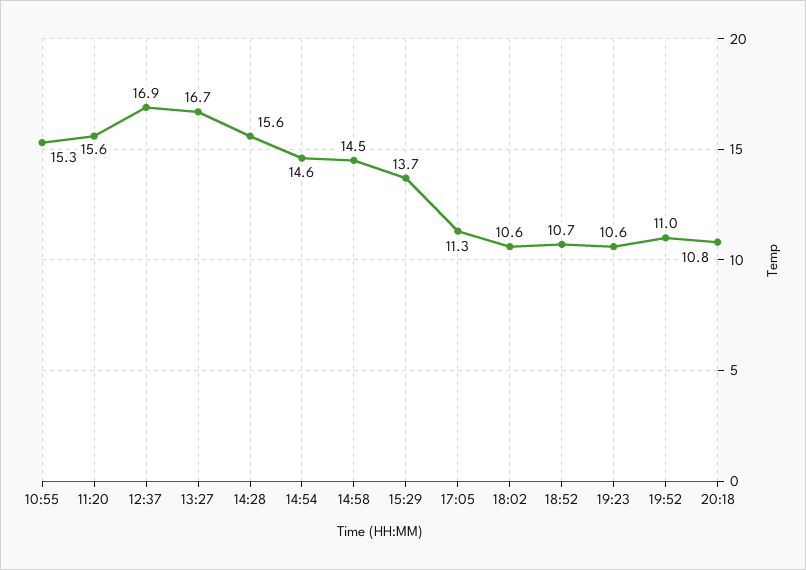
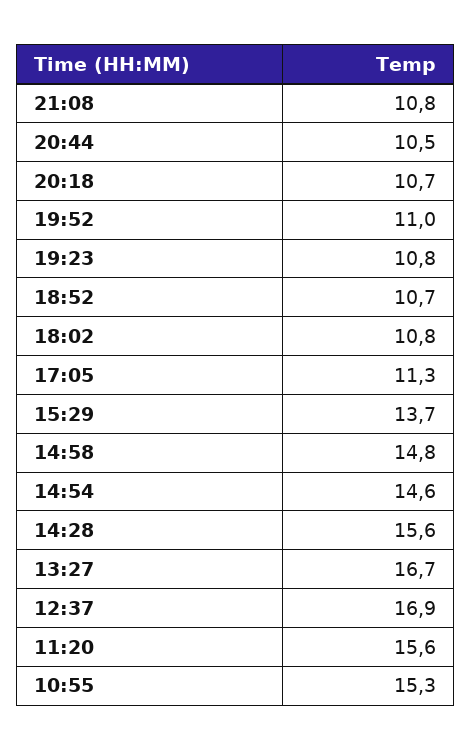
14:58: 14.5 -> 14.8
18:02: 10.6 -> 10.8
19:23: 10.6 -> 10.8
20:18: 10.8 -> 10.7
21:08: none -> 10.8
20:44: none -> 10.5

